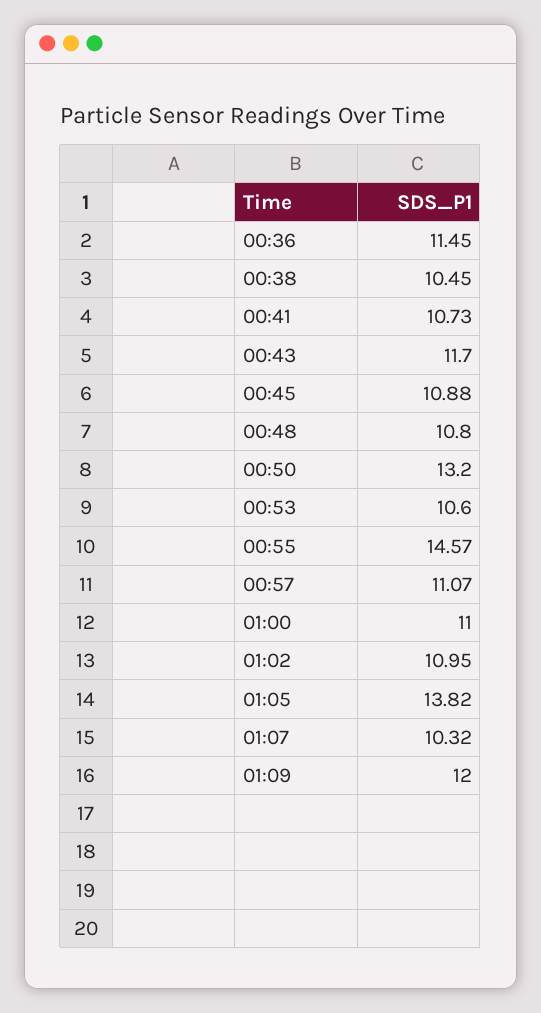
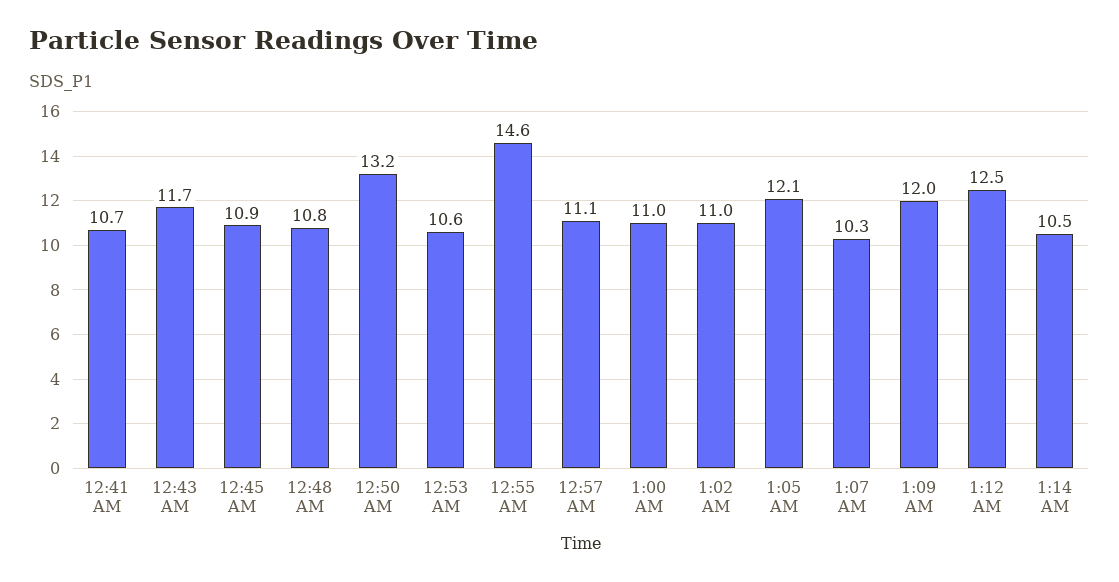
00:36: 11.45 -> none
00:38: 10.45 -> none
01:05: 13.82 -> 12.1
1:12 AM: none -> 12.5
1:14 AM: none -> 10.5

